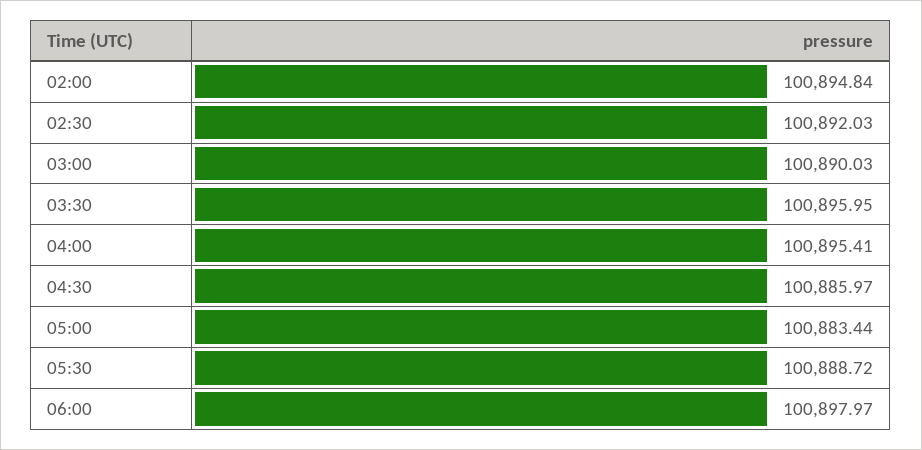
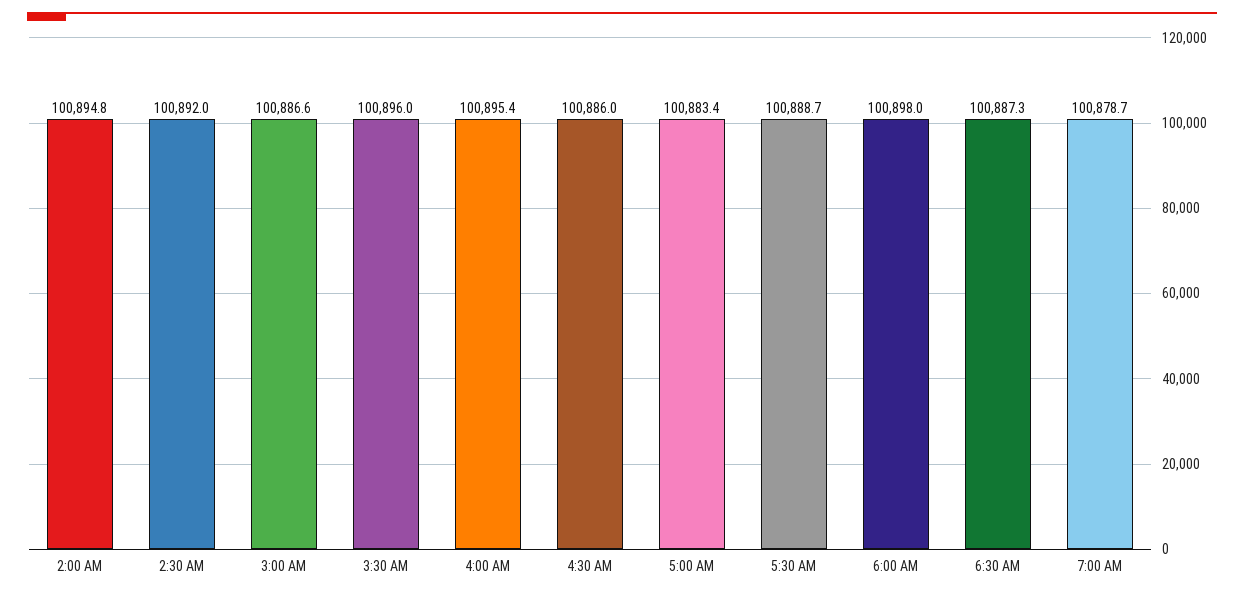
03:00: 100890.03 -> 100886.6
6:30 AM: none -> 100887.3
7:00 AM: none -> 100878.7

